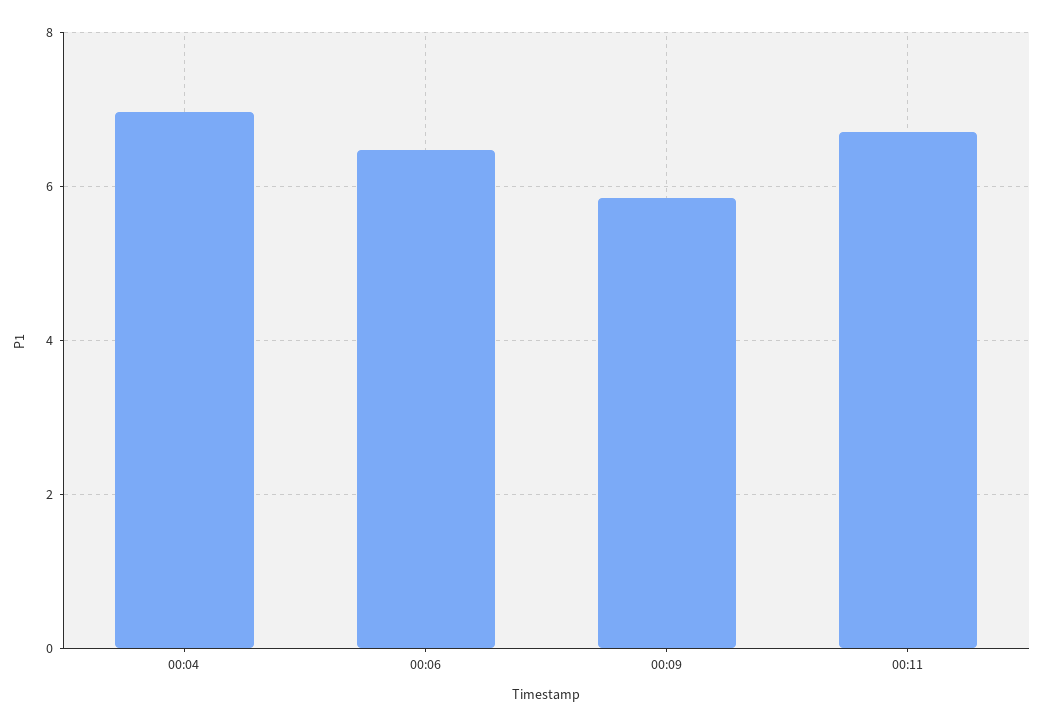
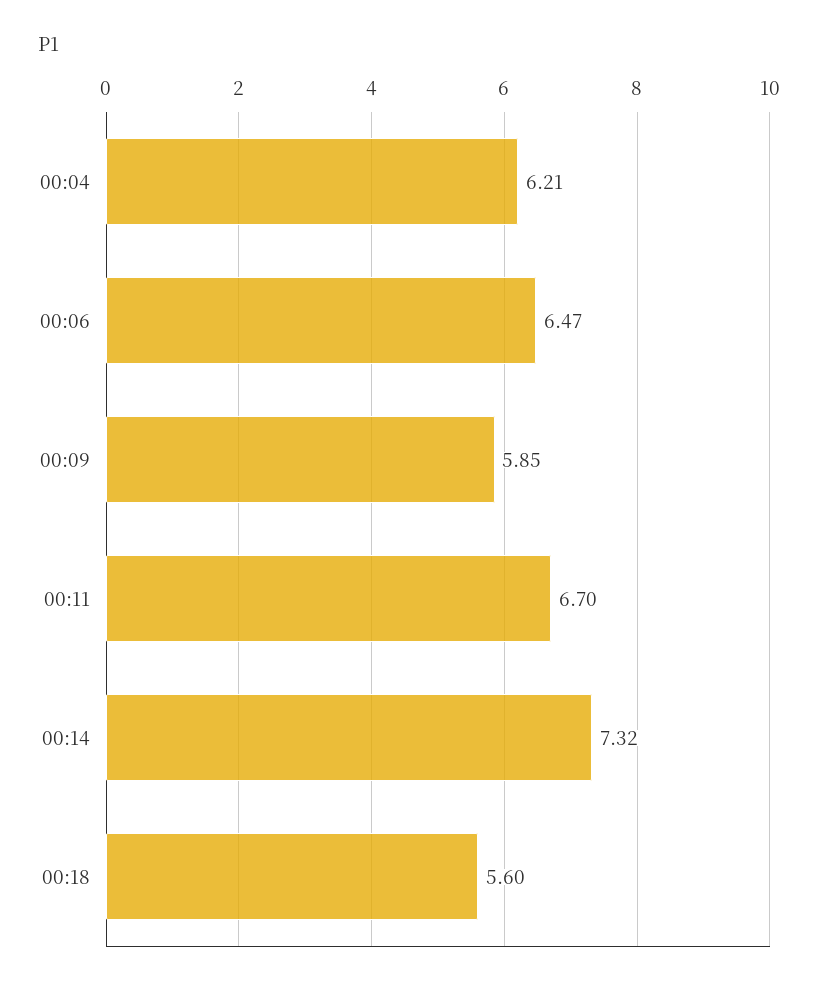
00:04: 7 -> 6.21
00:14: none -> 7.32
00:18: none -> 5.6

